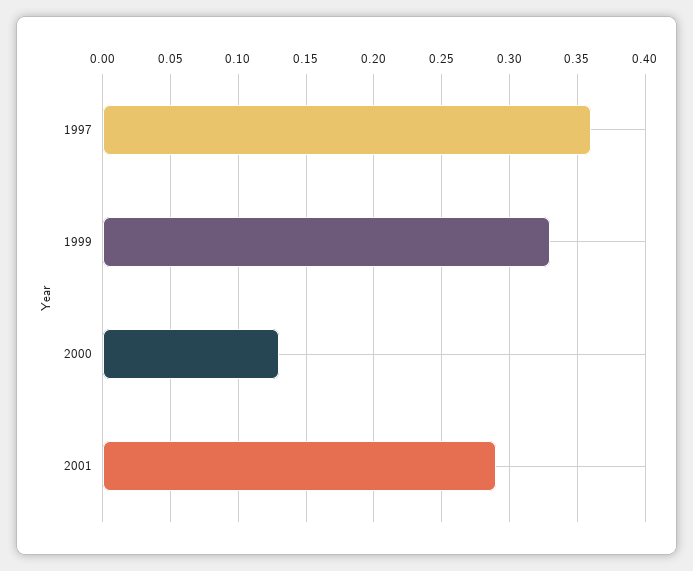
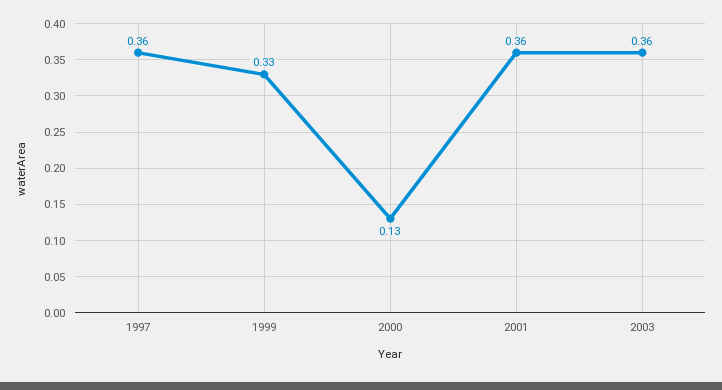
2001: 0.29 -> 0.36
2003: none -> 0.36

